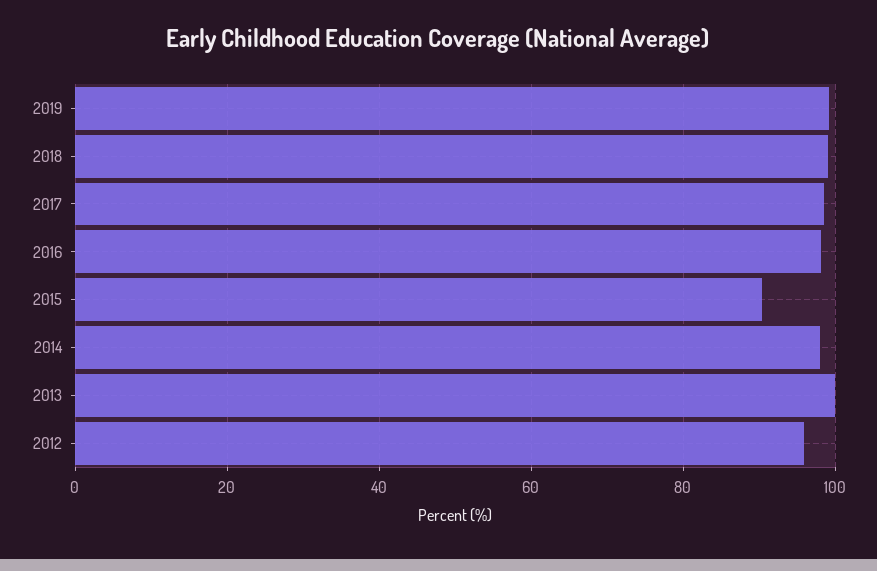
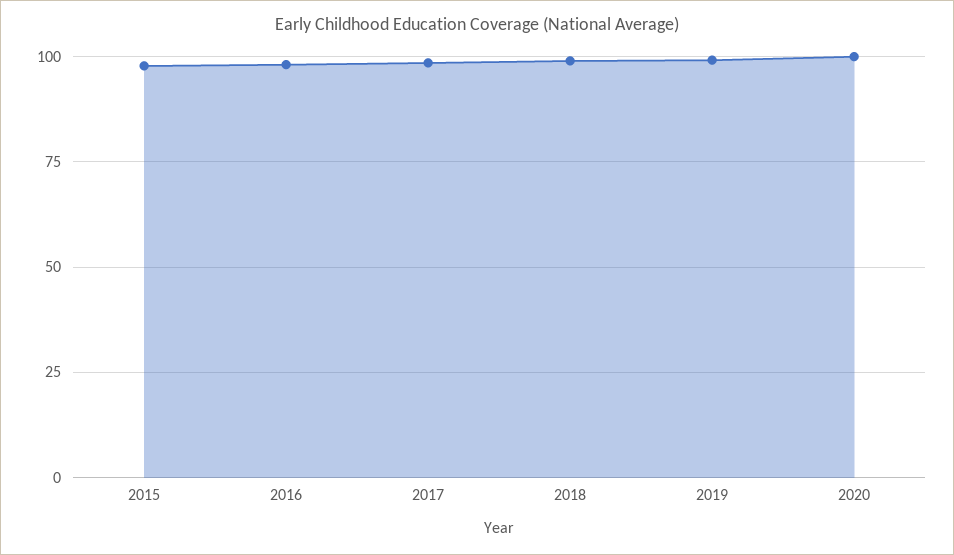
2015: 90 -> 97.5
2014: 98 -> none
2013: 100 -> none
2012: 96 -> none
2020: none -> 100

